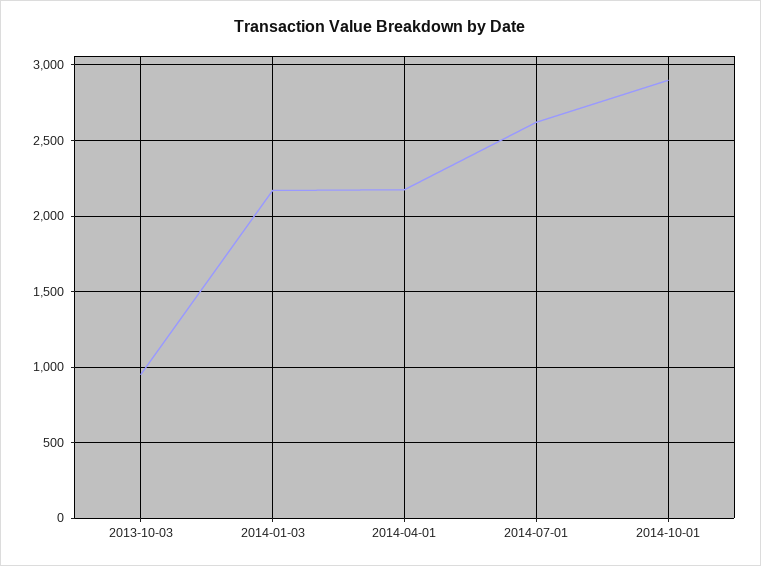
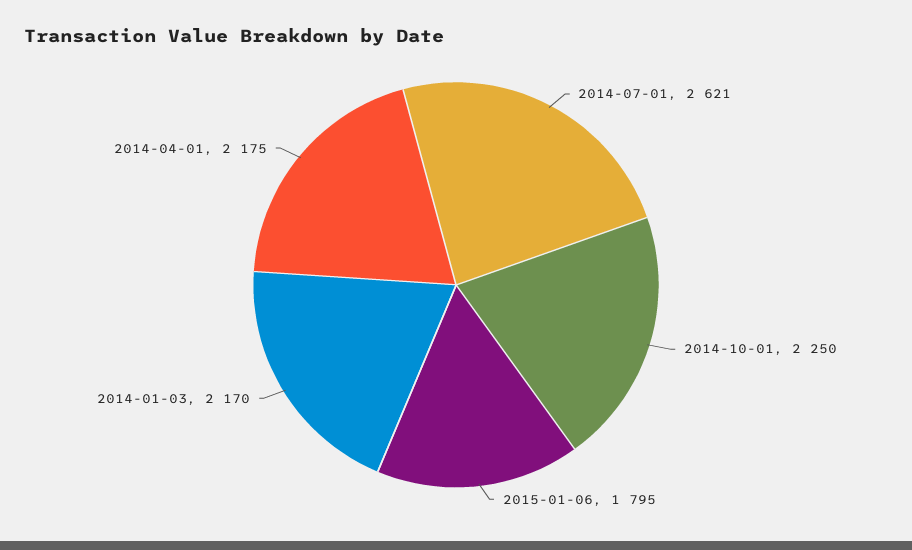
2013-10-03: 950 -> none
2014-10-01: 2900 -> 2250
2015-01-06: none -> 1795

